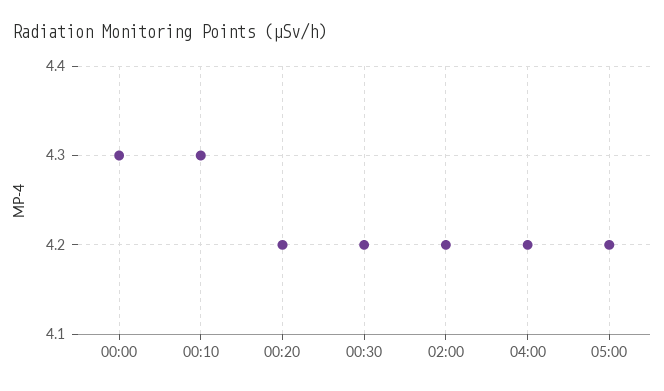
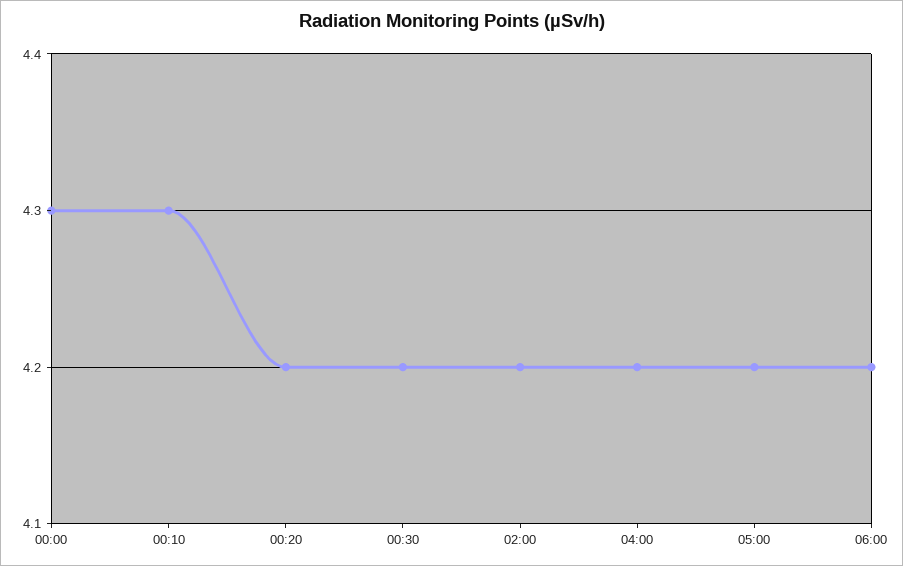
06:00: none -> 4.2

